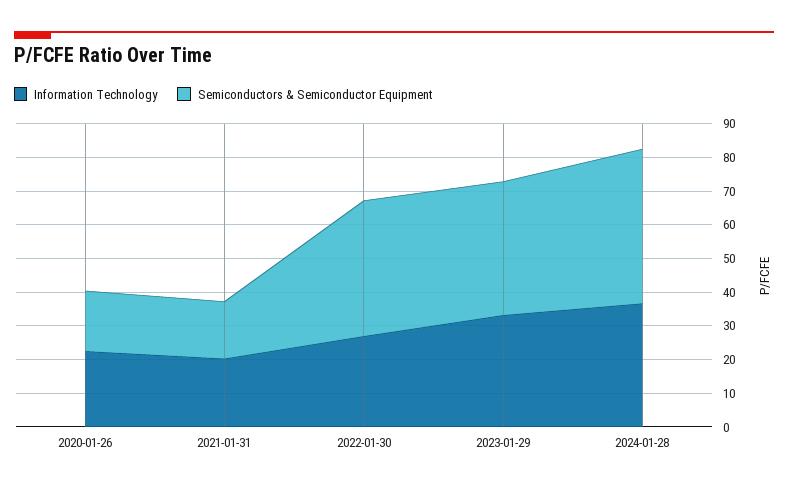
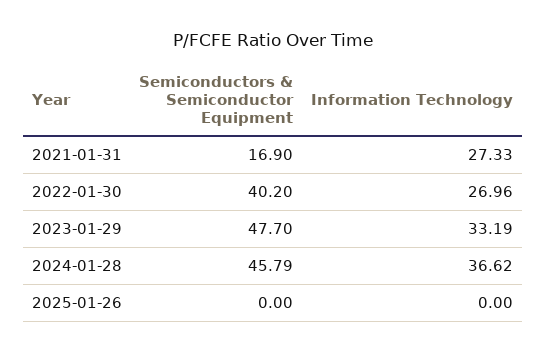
Information Technology, 2020-01-26: 22.5 -> none
Semiconductors & Semiconductor Equipment, 2020-01-26: 17.5 -> none
Information Technology, 2021-01-31: 20 -> 27.33
Semiconductors & Semiconductor Equipment, 2023-01-29: 40 -> 47.7
Semiconductors & Semiconductor Equipment, 2025-01-26: none -> 0
Information Technology, 2025-01-26: none -> 0

